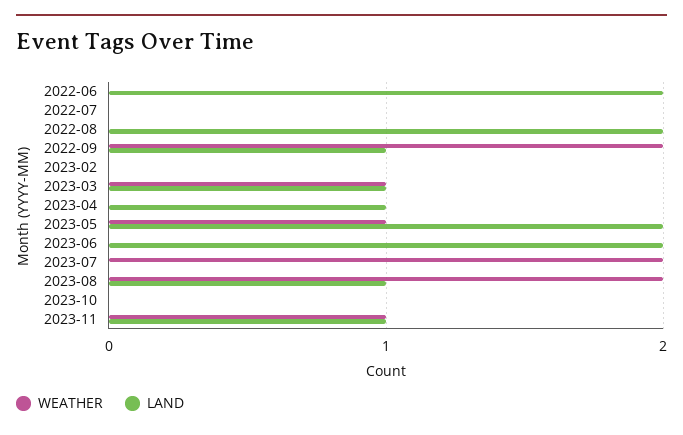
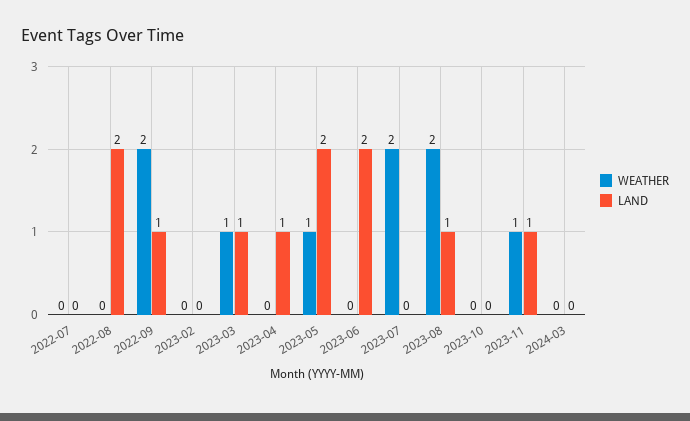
WEATHER, 2022-06: 0 -> none
LAND, 2022-06: 2 -> none
WEATHER, 2024-03: none -> 0
LAND, 2024-03: none -> 0

